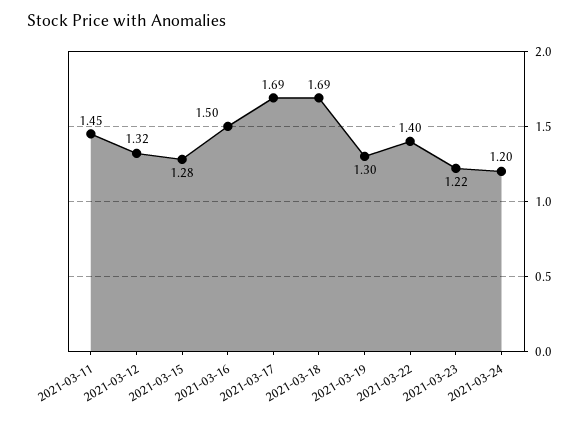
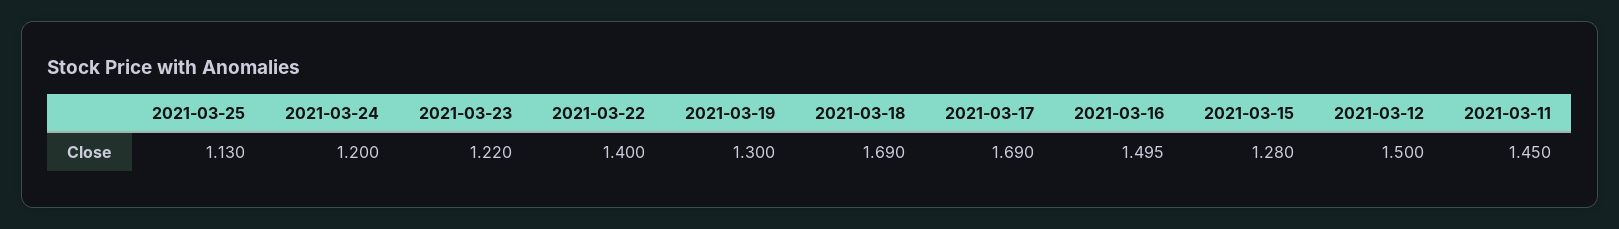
2021-03-12: 1.32 -> 1.5
2021-03-25: none -> 1.13

